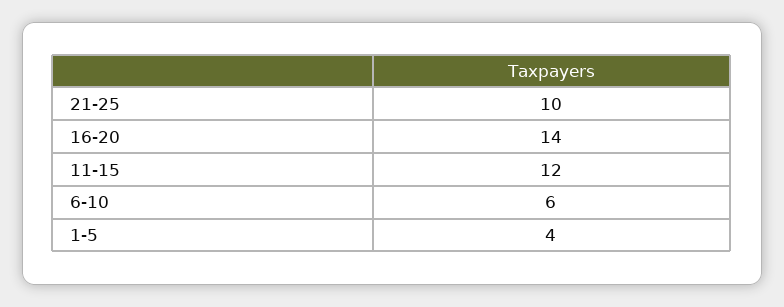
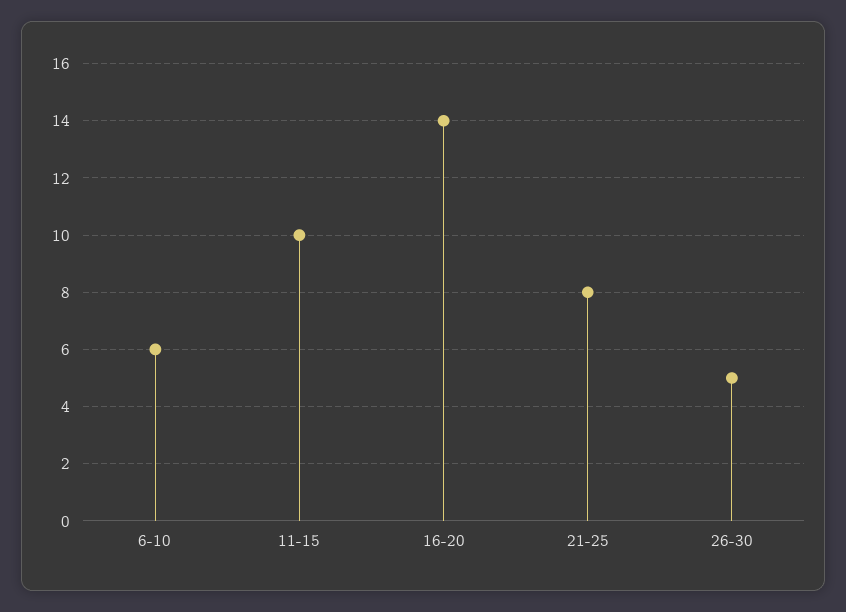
21-25: 10 -> 8
11-15: 12 -> 10
1-5: 4 -> none
26-30: none -> 5

